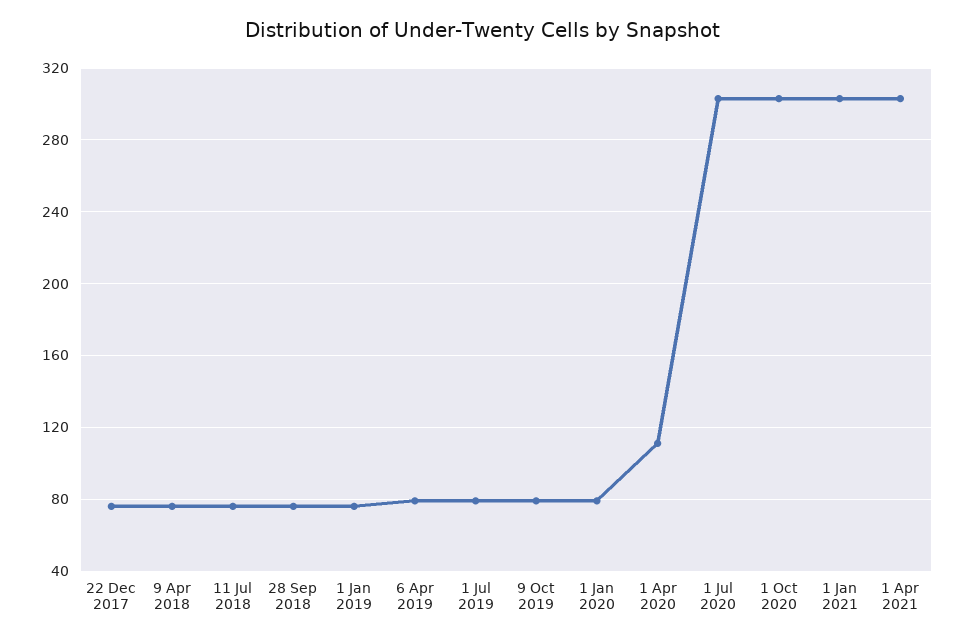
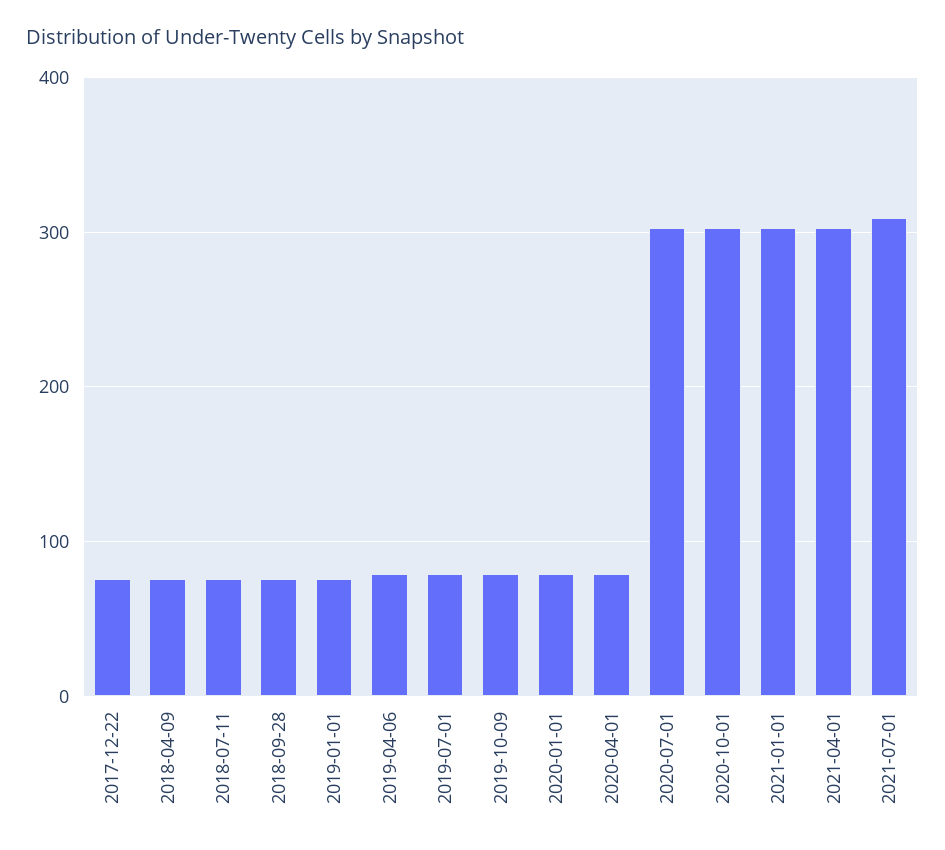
1 Apr 2020: 110 -> 80
2021-07-01: none -> 310

